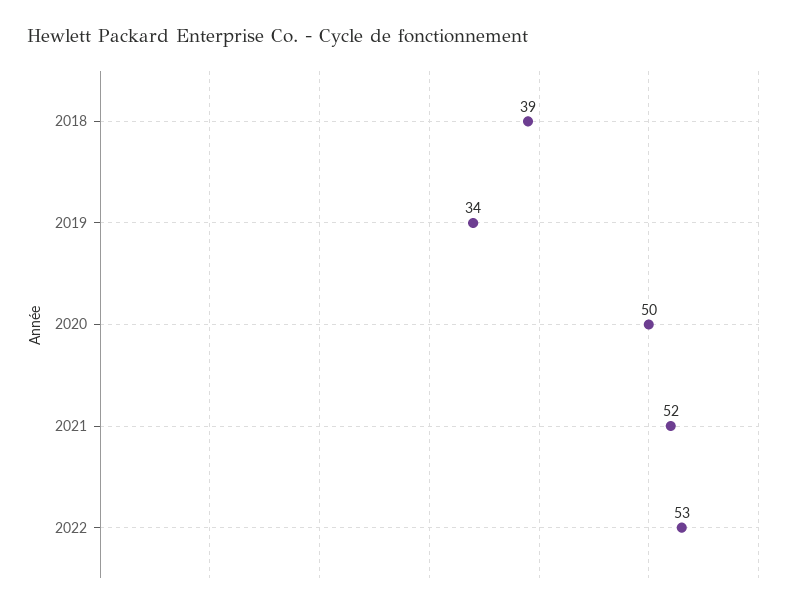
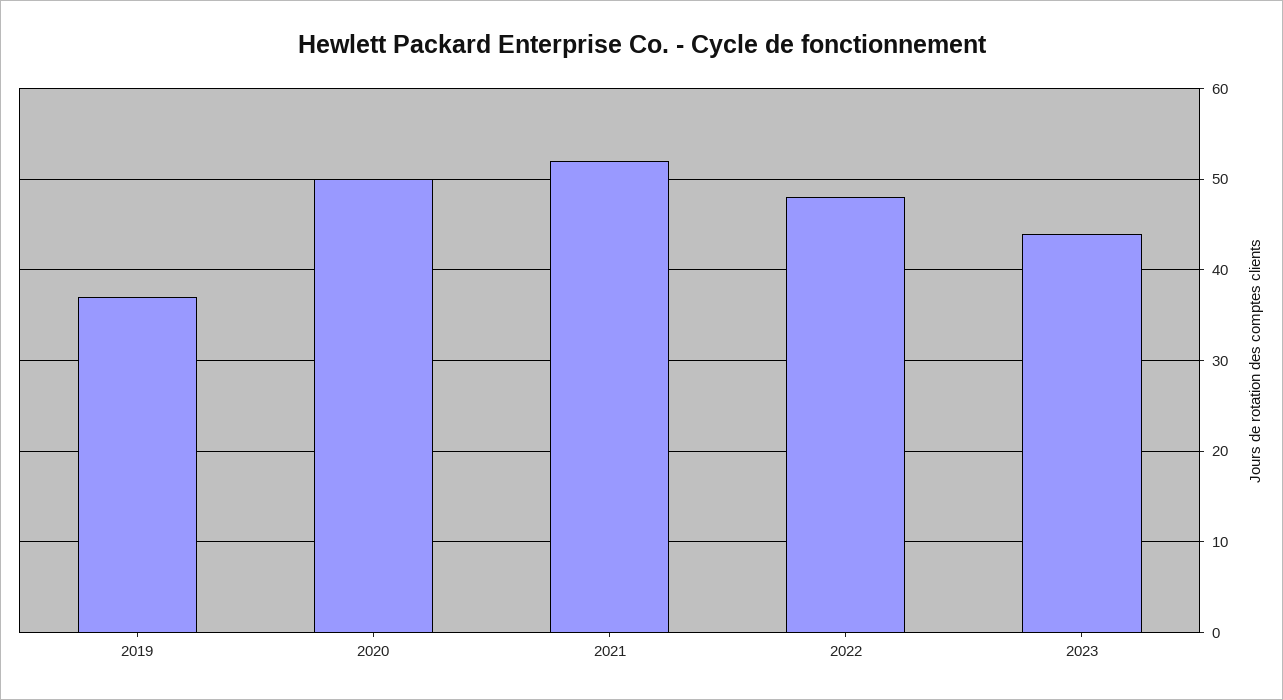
2018: 39 -> none
2019: 34 -> 37
2022: 53 -> 48
2023: none -> 44

